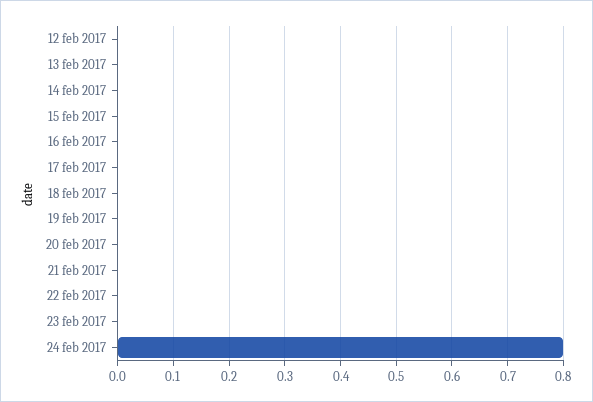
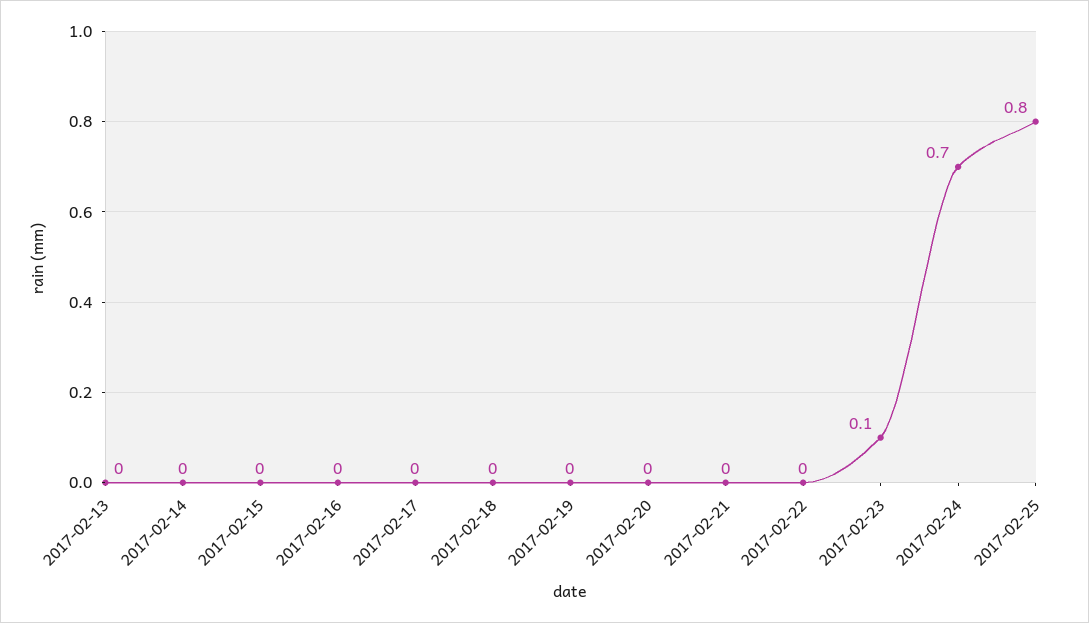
12 feb 2017: 0 -> none
23 feb 2017: 0 -> 0.1
24 feb 2017: 0.8 -> 0.7
2017-02-25: none -> 0.8

